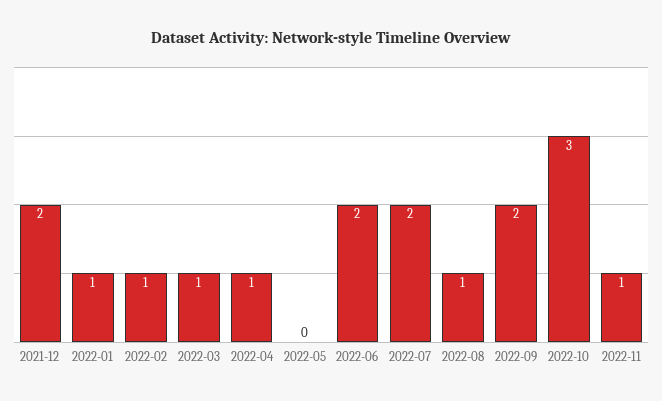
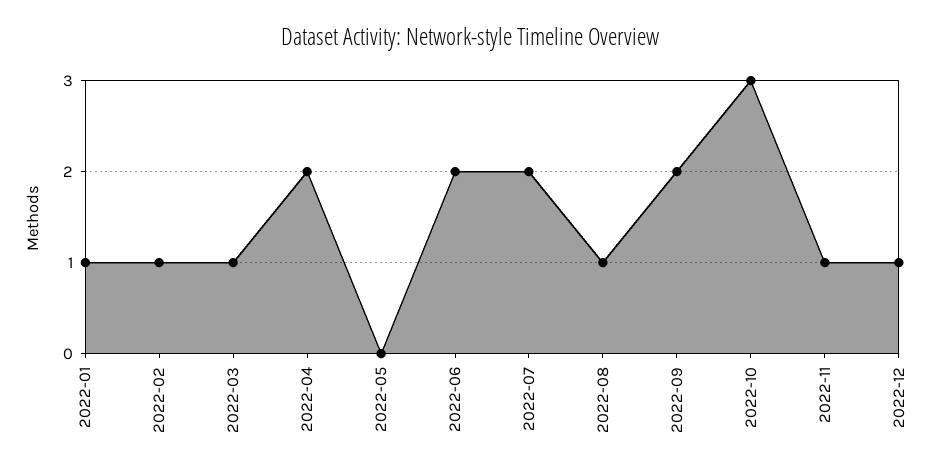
2021-12: 2 -> none
2022-04: 1 -> 2
2022-12: none -> 1

